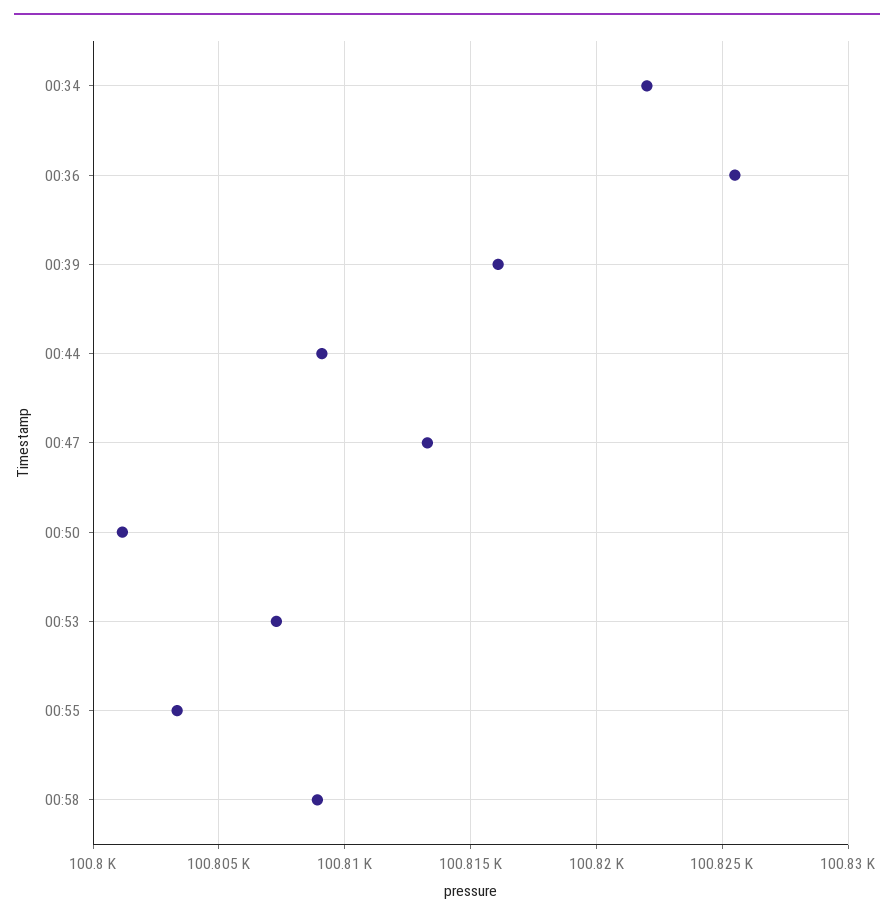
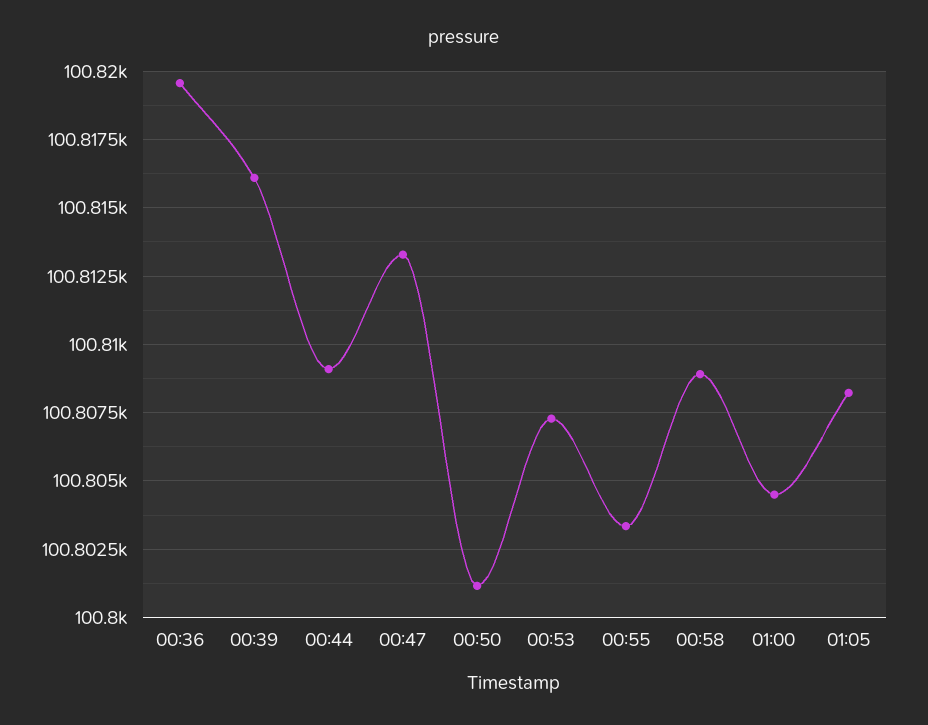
00:34: 100822 -> none
00:36: 100825.5 -> 100819.5
01:00: none -> 100804.5
01:05: none -> 100808.25

